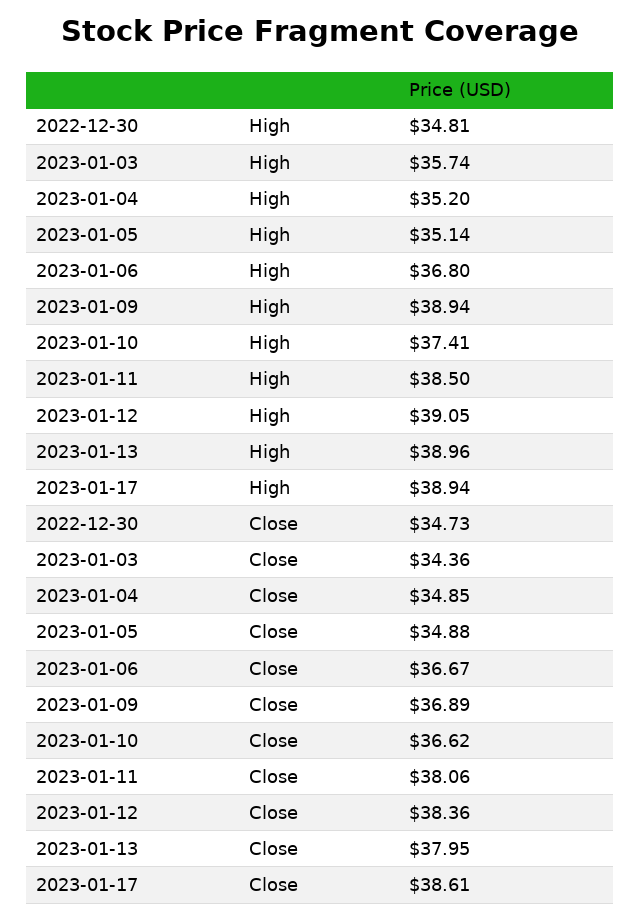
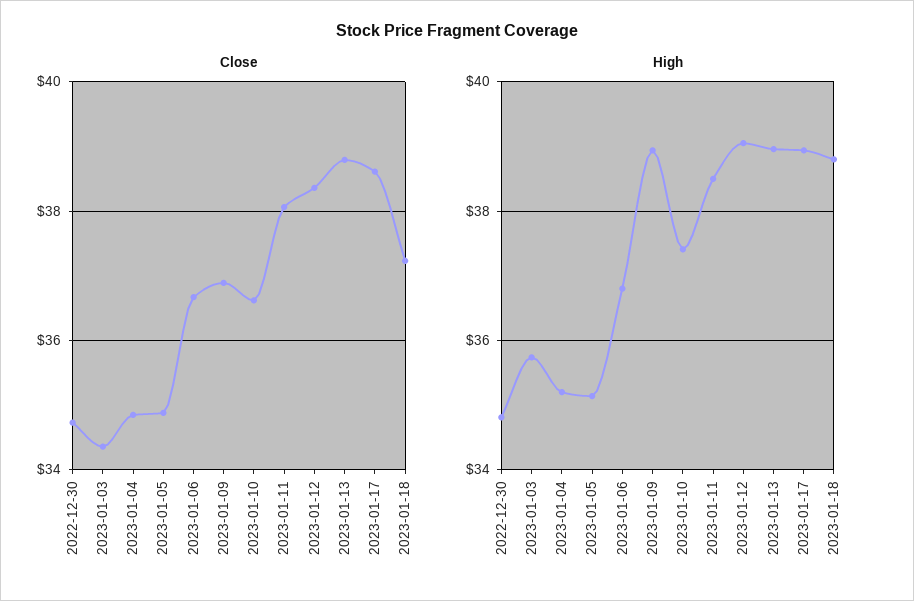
Close, 2023-01-13: 37.95 -> 38.8
Close, 2023-01-18: none -> 37.2
High, 2023-01-18: none -> 38.8

